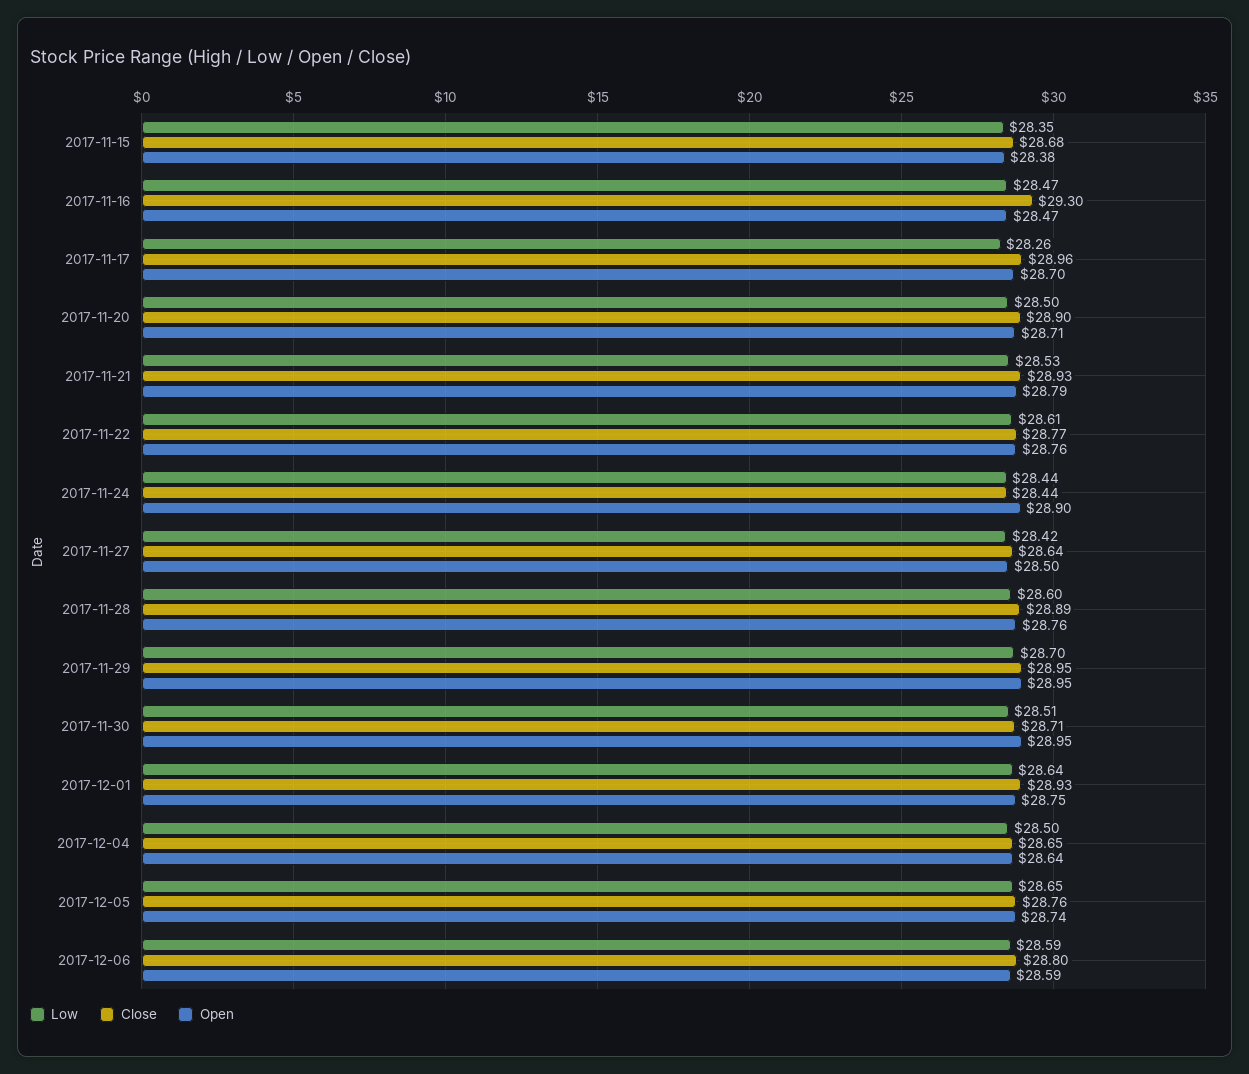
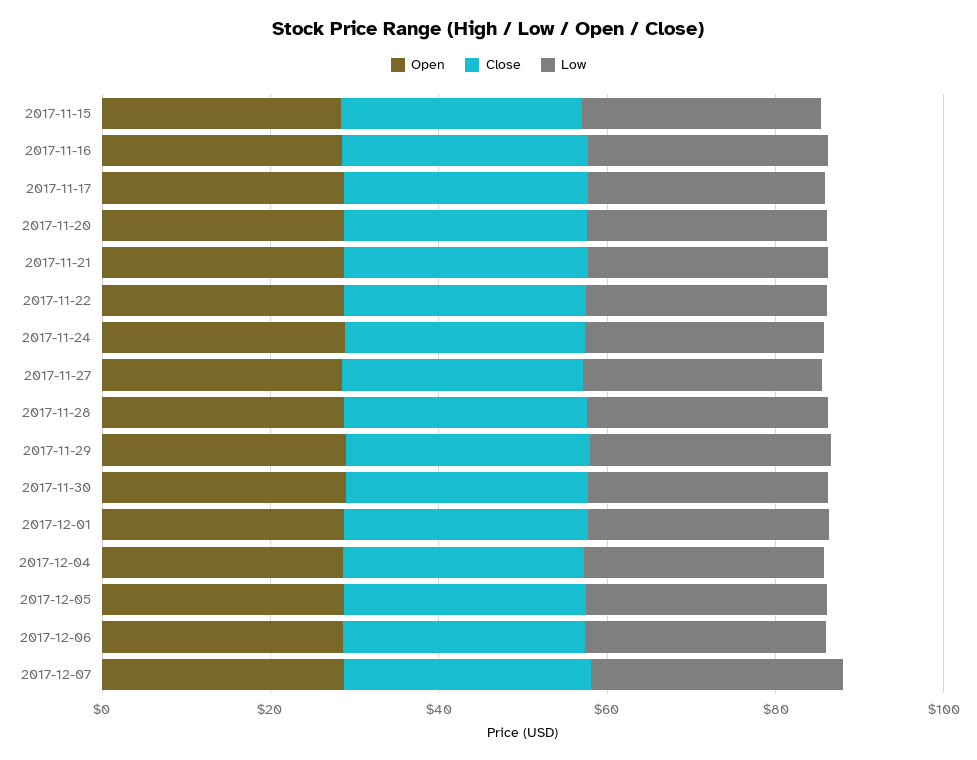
Open, 2017-12-07: none -> 30
Close, 2017-12-07: none -> 30
Low, 2017-12-07: none -> 30

